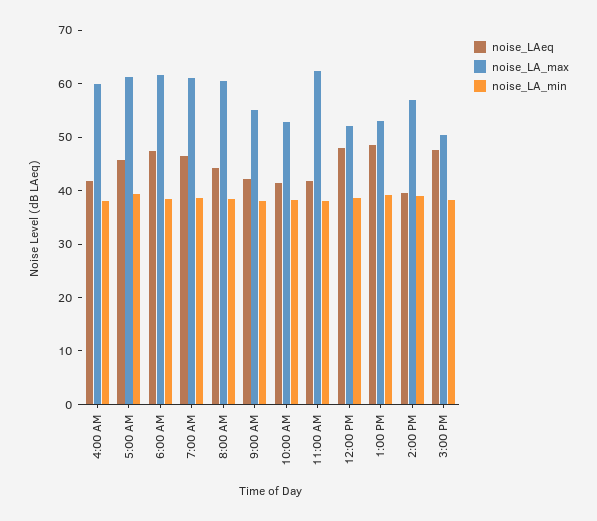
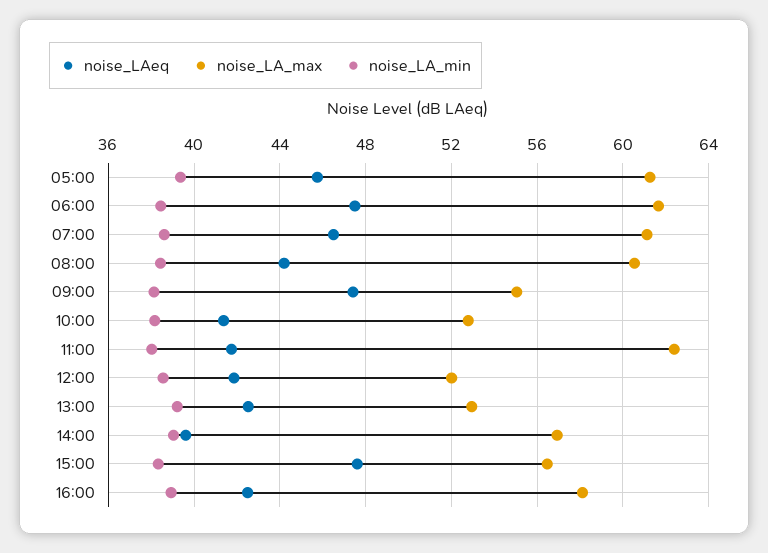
noise_LAeq, 4:00 AM: 42 -> none
noise_LA_max, 4:00 AM: 60 -> none
noise_LA_min, 4:00 AM: 38 -> none
noise_LAeq, 9:00 AM: 42 -> 47.5
noise_LAeq, 12:00 PM: 48 -> 42
noise_LAeq, 1:00 PM: 48 -> 42.5
noise_LA_max, 3:00 PM: 50 -> 56.5
noise_LAeq, 16:00: none -> 42.5
noise_LA_max, 16:00: none -> 58
noise_LA_min, 16:00: none -> 39

